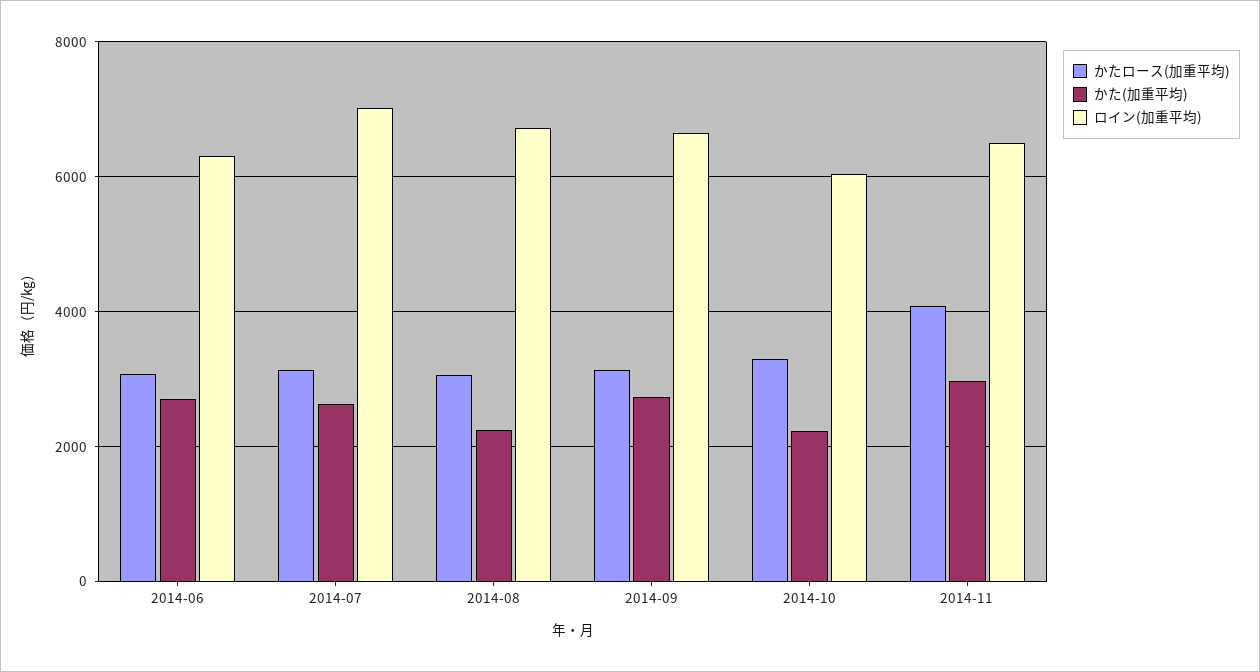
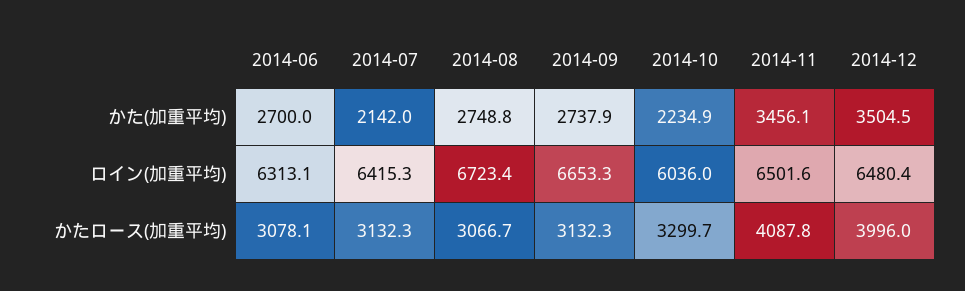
かた(加重平均), 2014-07: 2600 -> 2142
ロイン(加重平均), 2014-07: 7000 -> 6415.3
かた(加重平均), 2014-08: 2200 -> 2748.8
かた(加重平均), 2014-11: 3000 -> 3456.1
かた(加重平均), 2014-12: none -> 3504.5
ロイン(加重平均), 2014-12: none -> 6480.4
かたロース(加重平均), 2014-12: none -> 3996

